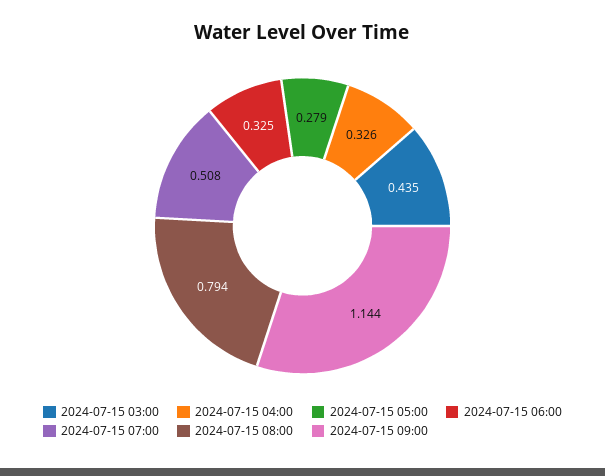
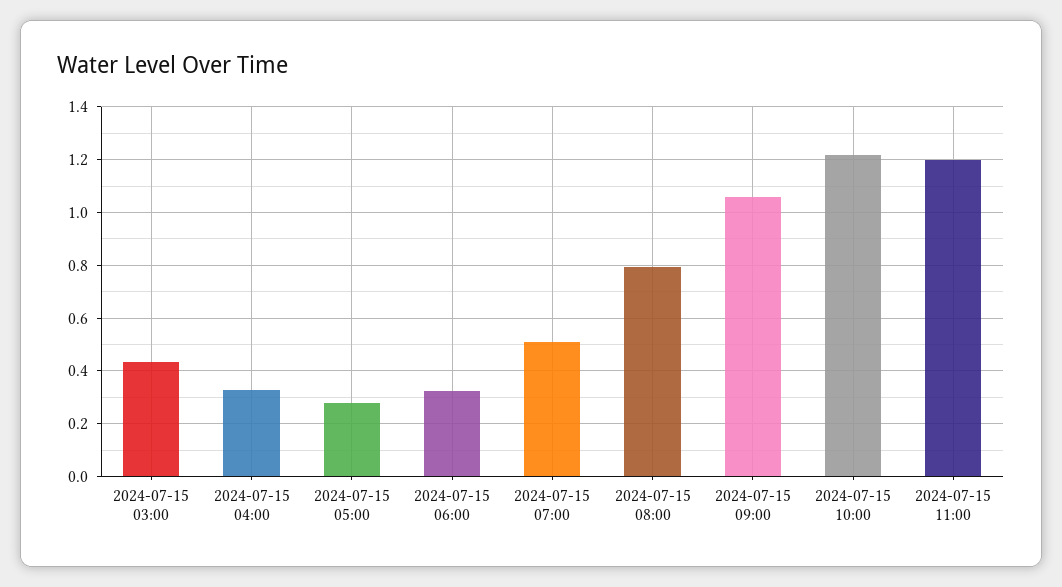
2024-07-15 09:00: 1.144 -> 1.05
2024-07-15 10:00: none -> 1.225
2024-07-15 11:00: none -> 1.2

